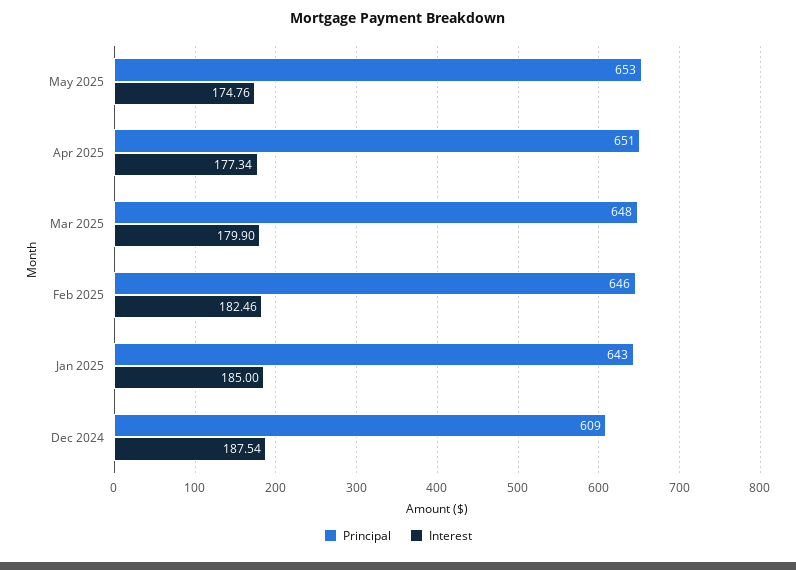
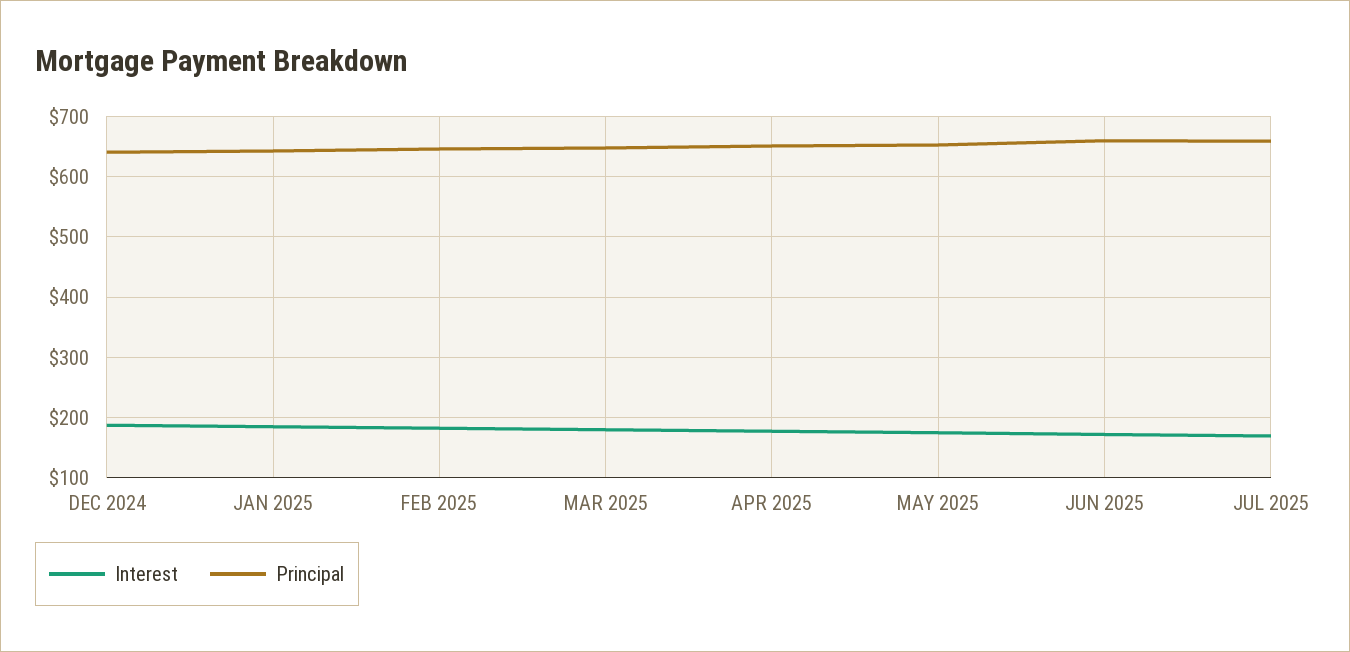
Principal, Dec 2024: 609 -> 640
Interest, JUN 2025: none -> 170
Principal, JUN 2025: none -> 660
Interest, JUL 2025: none -> 170
Principal, JUL 2025: none -> 660

